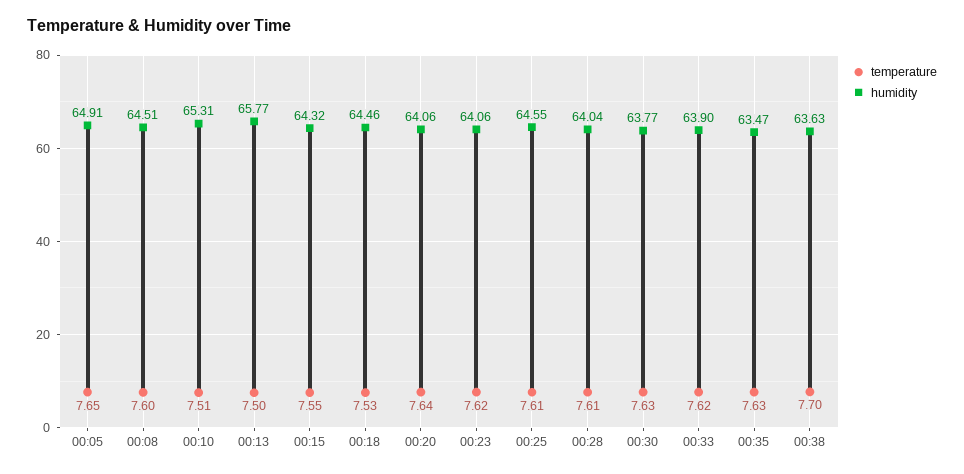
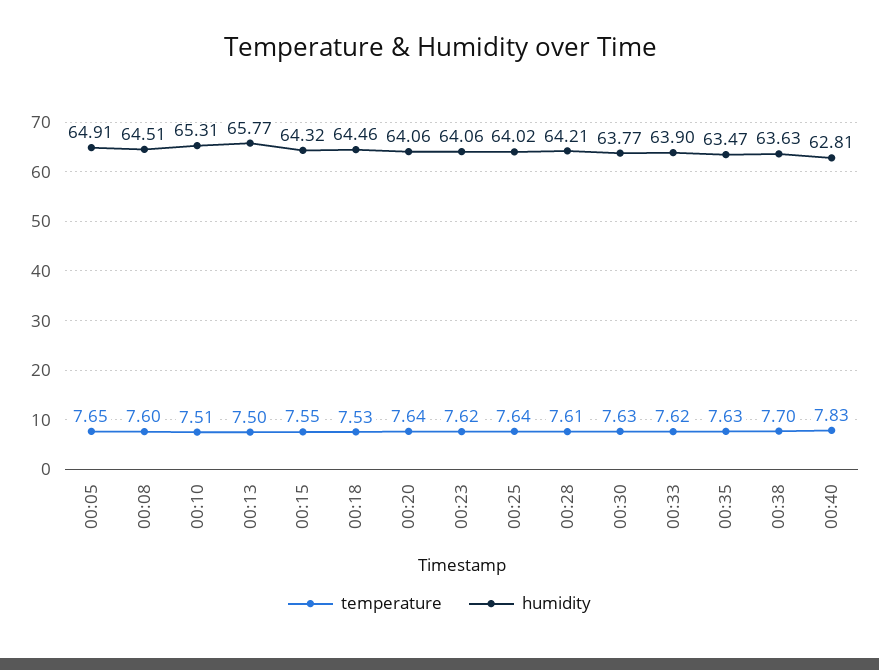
temperature, 00:25: 7.61 -> 7.64
humidity, 00:25: 64.55 -> 64.02
humidity, 00:28: 64.04 -> 64.21
temperature, 00:40: none -> 7.83
humidity, 00:40: none -> 62.81

